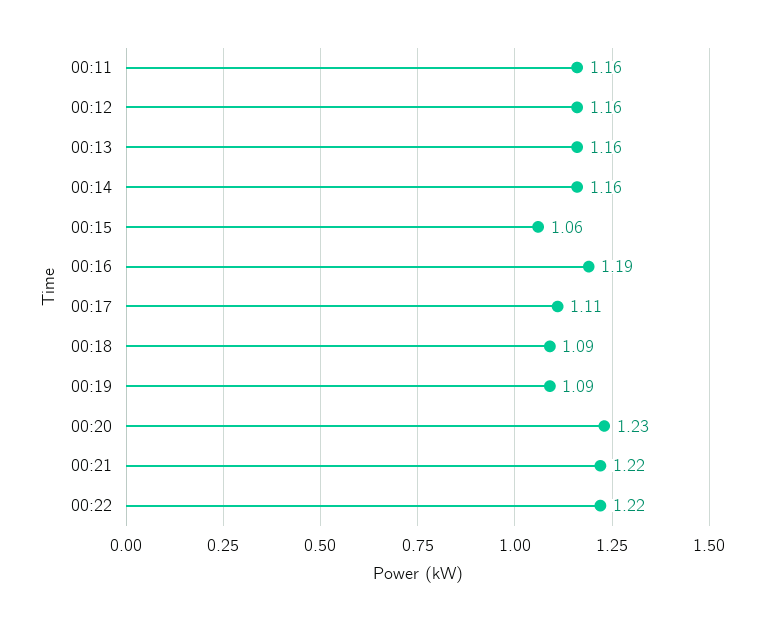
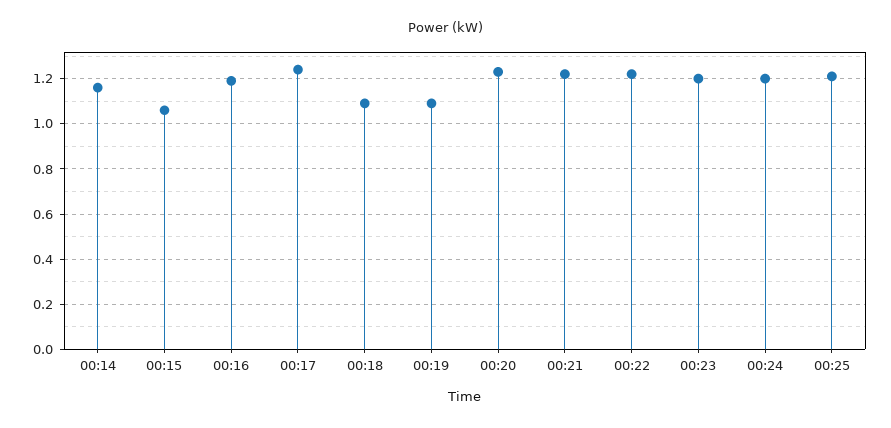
00:11: 1.16 -> none
00:12: 1.16 -> none
00:13: 1.16 -> none
00:17: 1.11 -> 1.25
00:23: none -> 1.2
00:24: none -> 1.2
00:25: none -> 1.2

